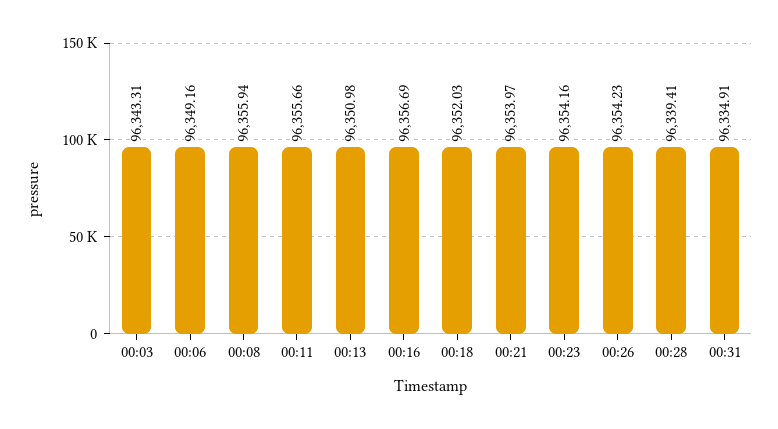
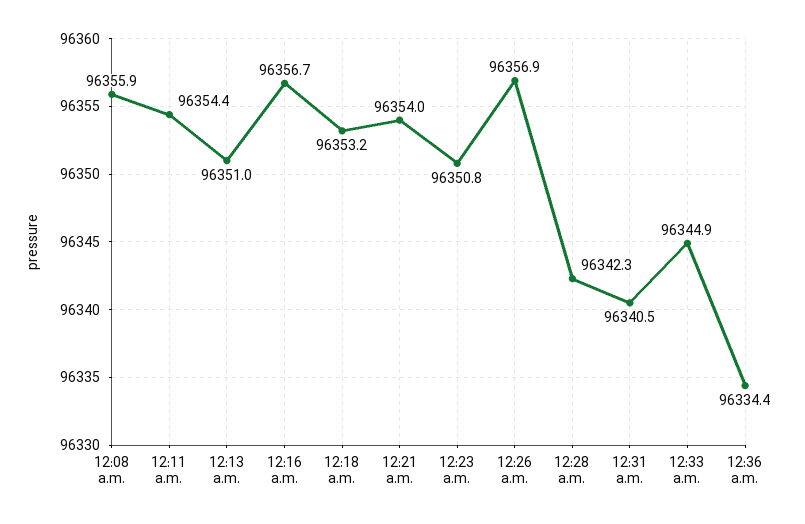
00:03: 96343.31 -> none
00:06: 96349.16 -> none
00:11: 96355.66 -> 96354.4
00:18: 96352.03 -> 96353.2
00:23: 96354.16 -> 96350.8
00:26: 96354.23 -> 96356.9
00:28: 96339.41 -> 96342.3
00:31: 96334.91 -> 96340.5
12:33 a.m.: none -> 96344.9
12:36 a.m.: none -> 96334.4

